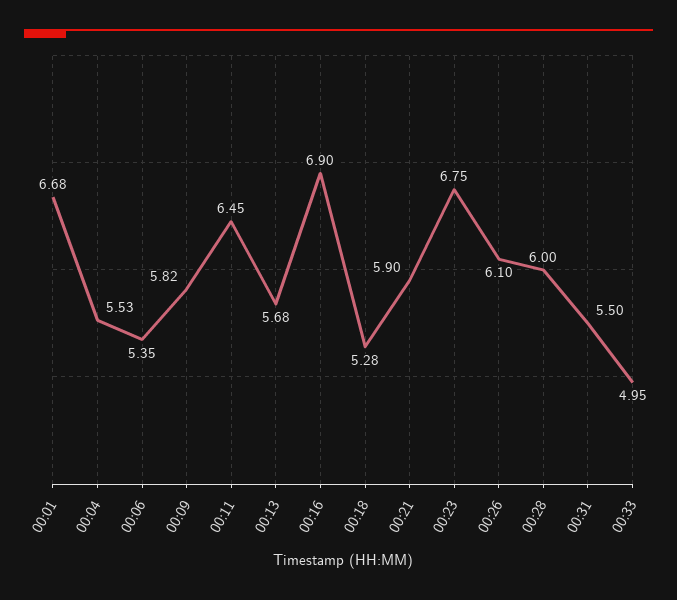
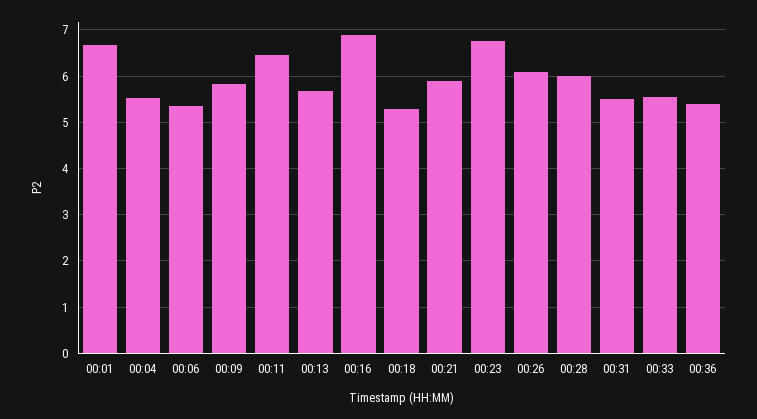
00:33: 4.95 -> 5.6
00:36: none -> 5.4

